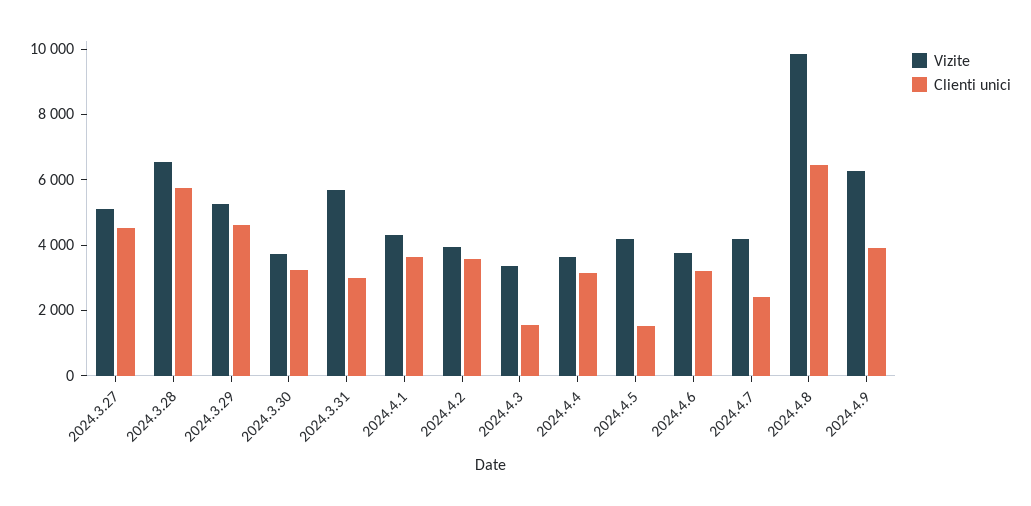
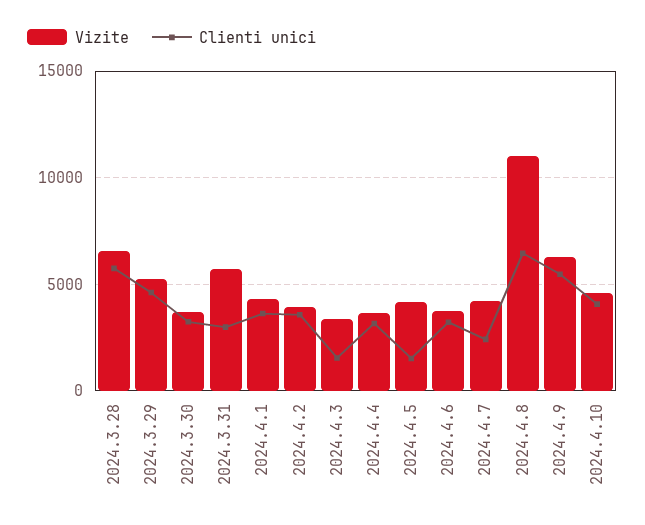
Vizite, 2024.3.27: 5000 -> none
Clienti unici, 2024.3.27: 4500 -> none
Vizite, 2024.4.8: 10000 -> 11000
Clienti unici, 2024.4.9: 4000 -> 5500
Vizite, 2024.4.10: none -> 4500
Clienti unici, 2024.4.10: none -> 4000

